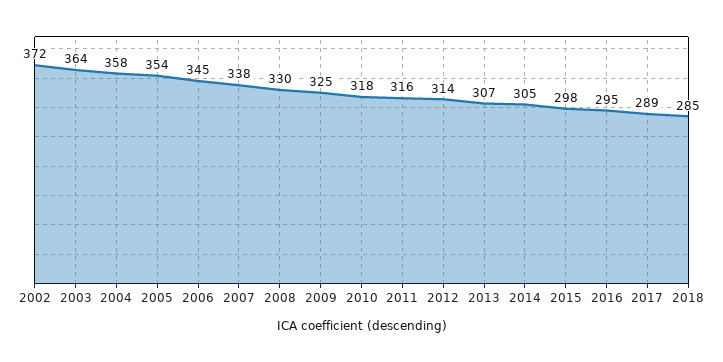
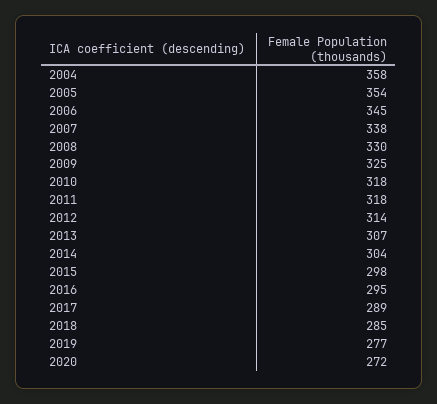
2002: 372 -> none
2003: 364 -> none
2011: 316 -> 318
2014: 305 -> 304
2019: none -> 277
2020: none -> 272

